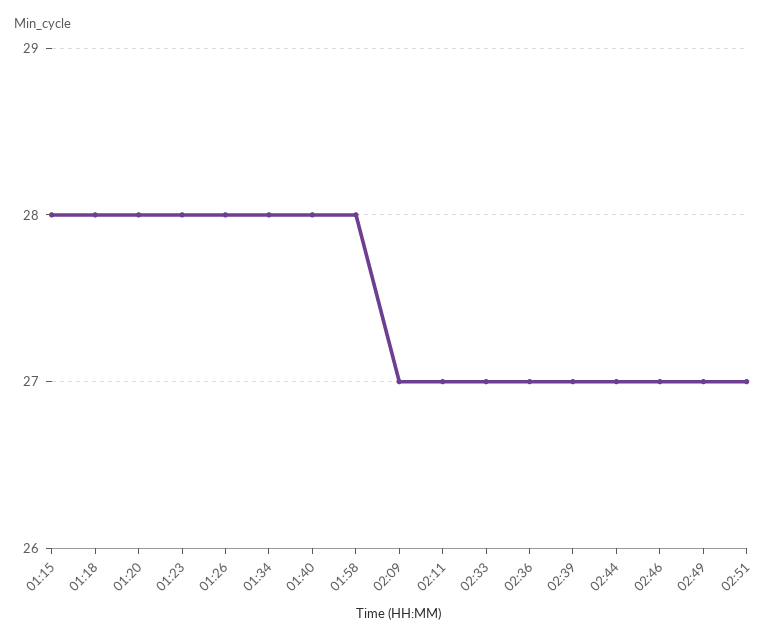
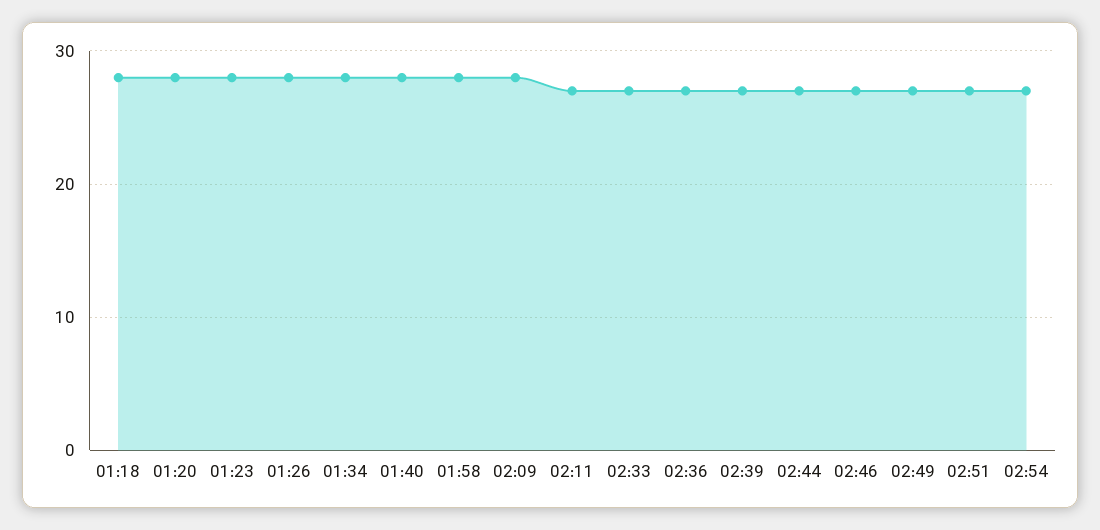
01:15: 28 -> none
02:09: 27 -> 28
02:54: none -> 27

